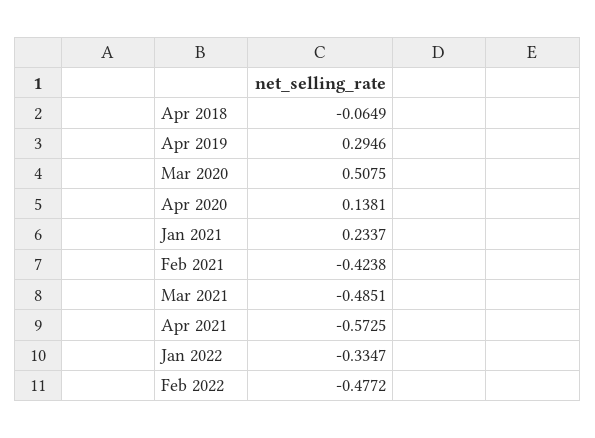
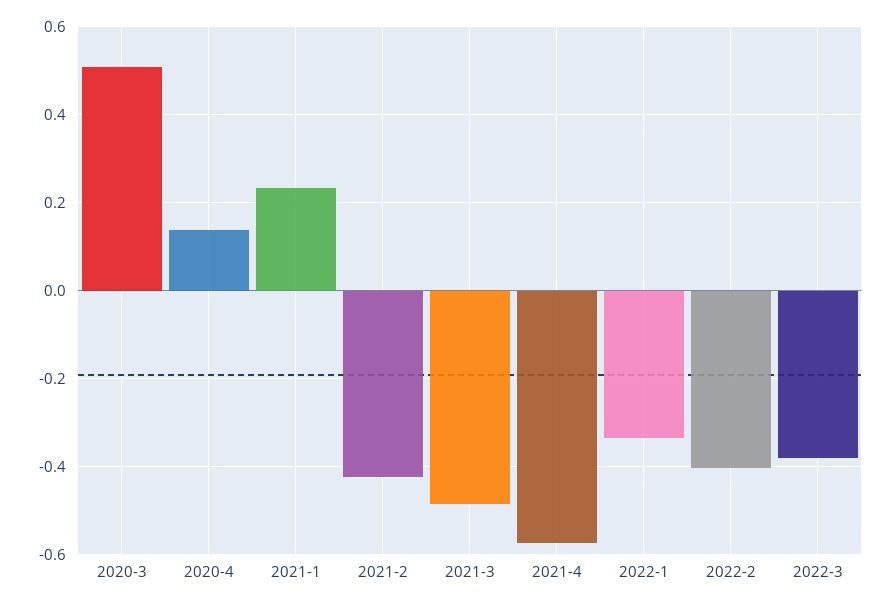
Apr 2018: -0.0649 -> none
Apr 2019: 0.2946 -> none
Feb 2022: -0.4772 -> -0.4
2022-3: none -> -0.38

